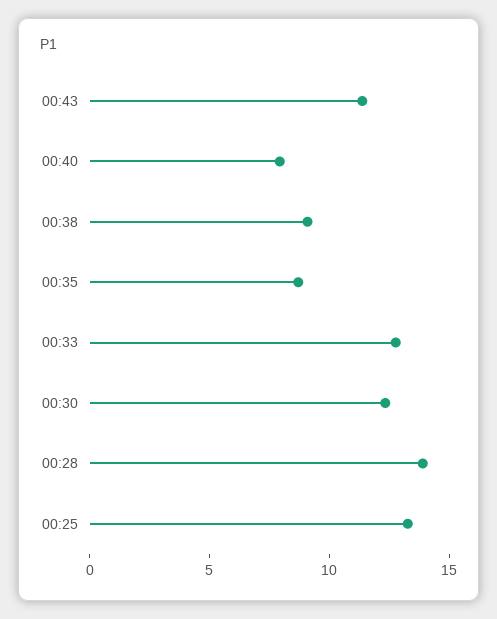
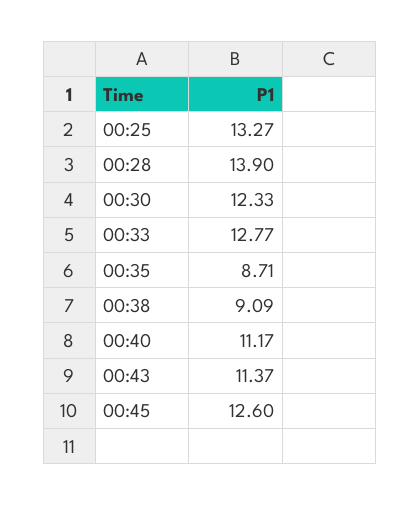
00:40: 8 -> 11.17
00:45: none -> 12.6

